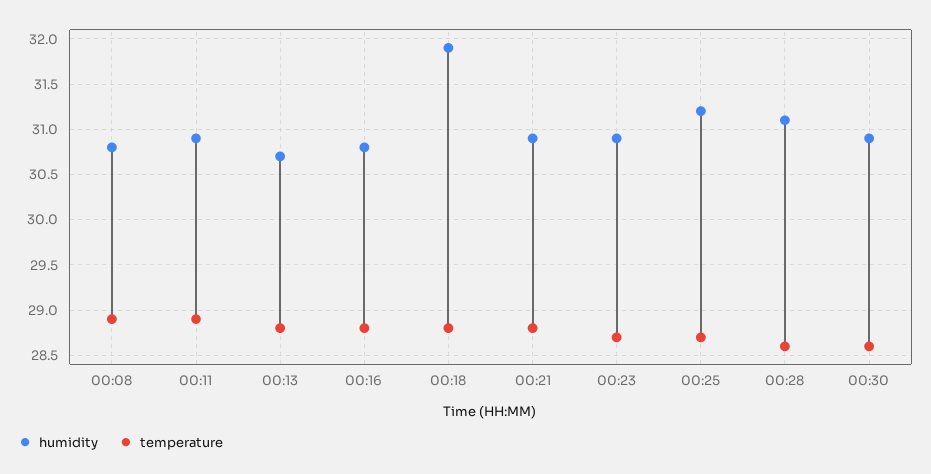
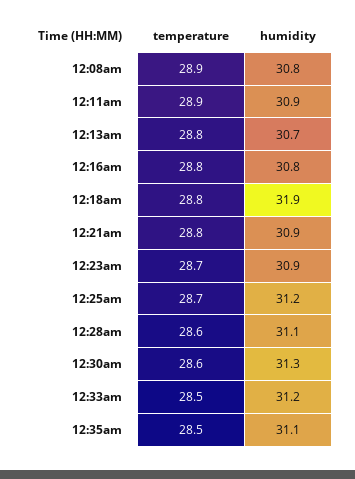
humidity, 00:30: 30.9 -> 31.3
temperature, 12:33am: none -> 28.5
humidity, 12:33am: none -> 31.2
temperature, 12:35am: none -> 28.5
humidity, 12:35am: none -> 31.1

